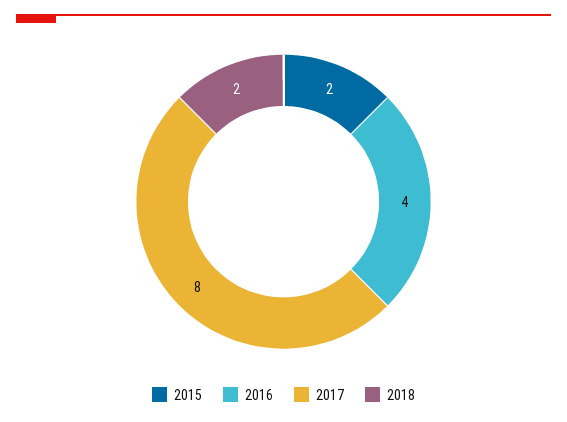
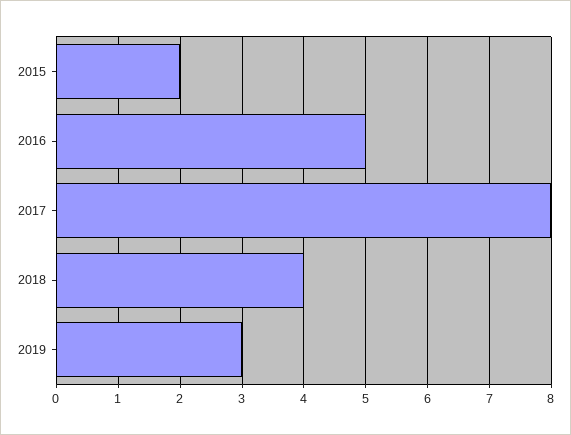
2016: 4 -> 5
2018: 2 -> 4
2019: none -> 3

